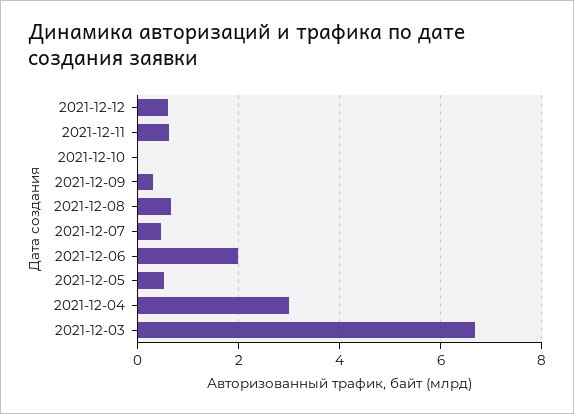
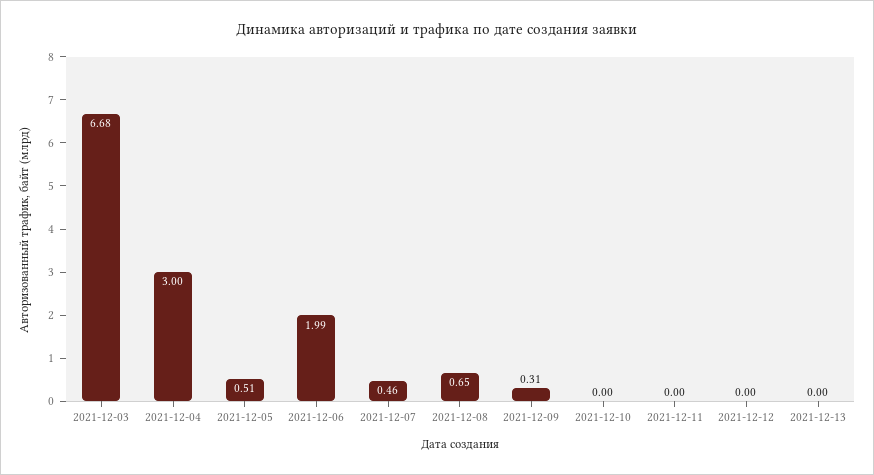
2021-12-12: 0.6 -> 0
2021-12-11: 0.6 -> 0
2021-12-13: none -> 0

